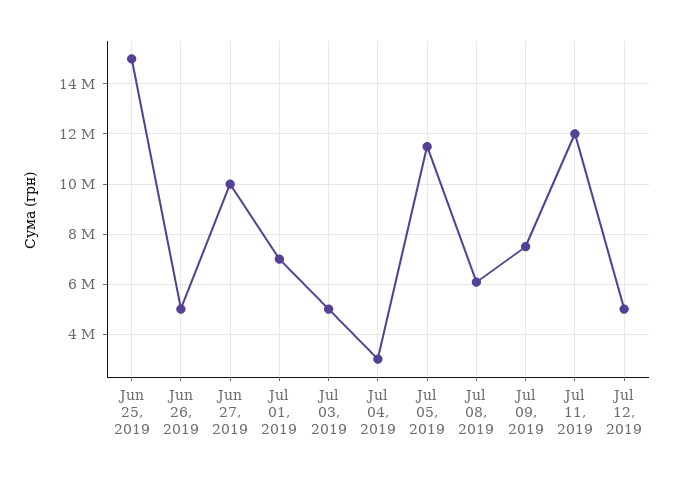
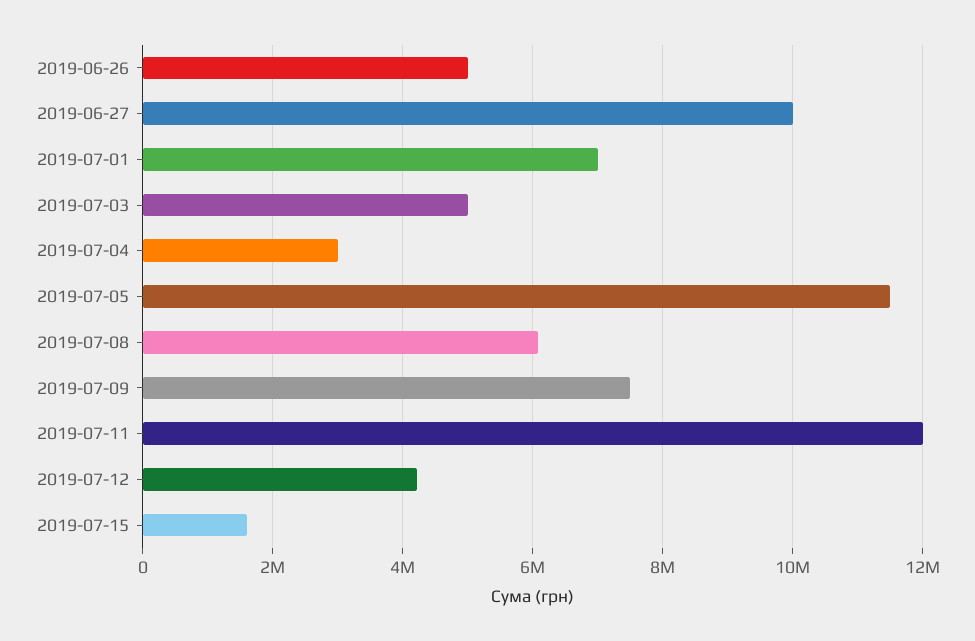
Jun 25, 2019: 15000000 -> none
Jul 12, 2019: 5000000 -> 4200000
2019-07-15: none -> 1600000

